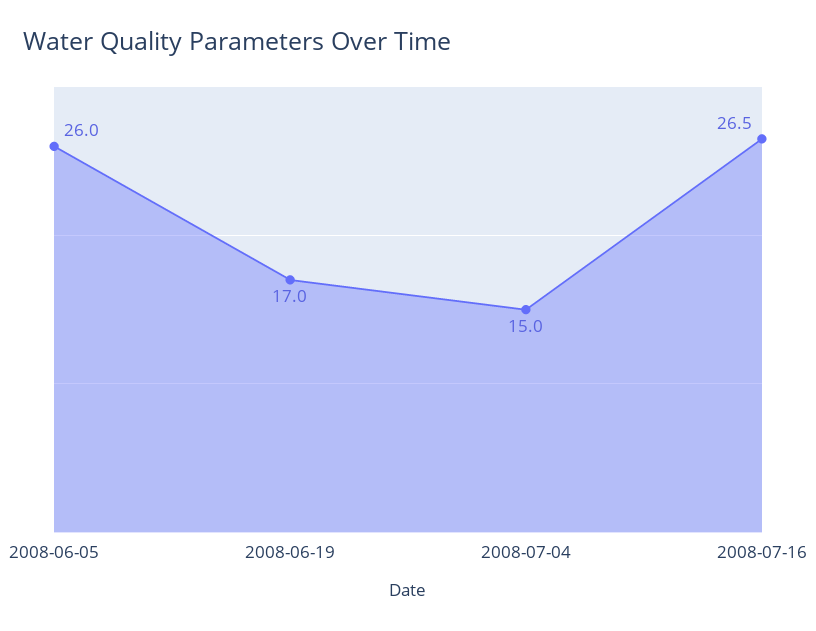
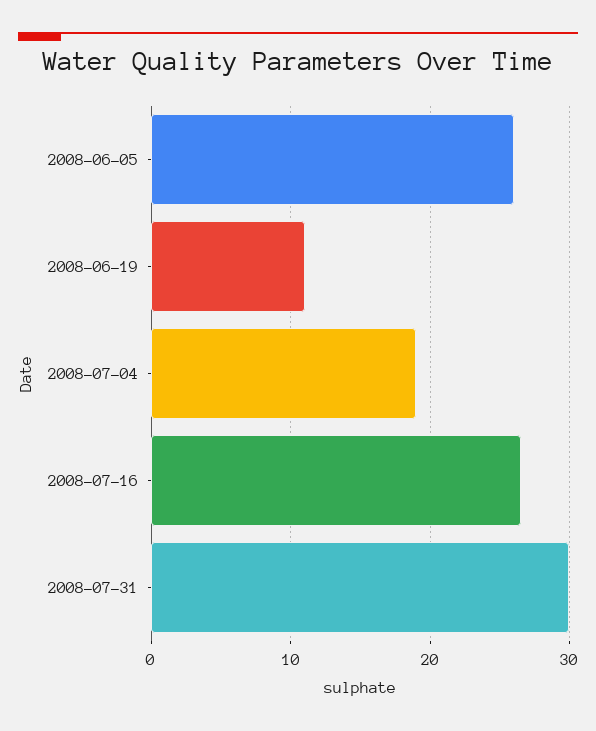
2008-06-19: 17 -> 11
2008-07-04: 15 -> 19
2008-07-31: none -> 30

